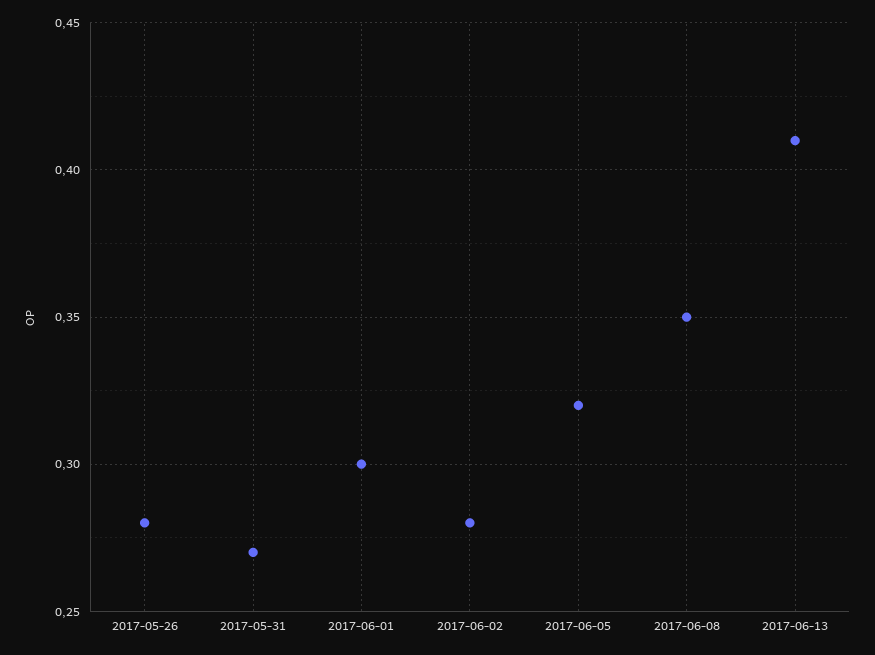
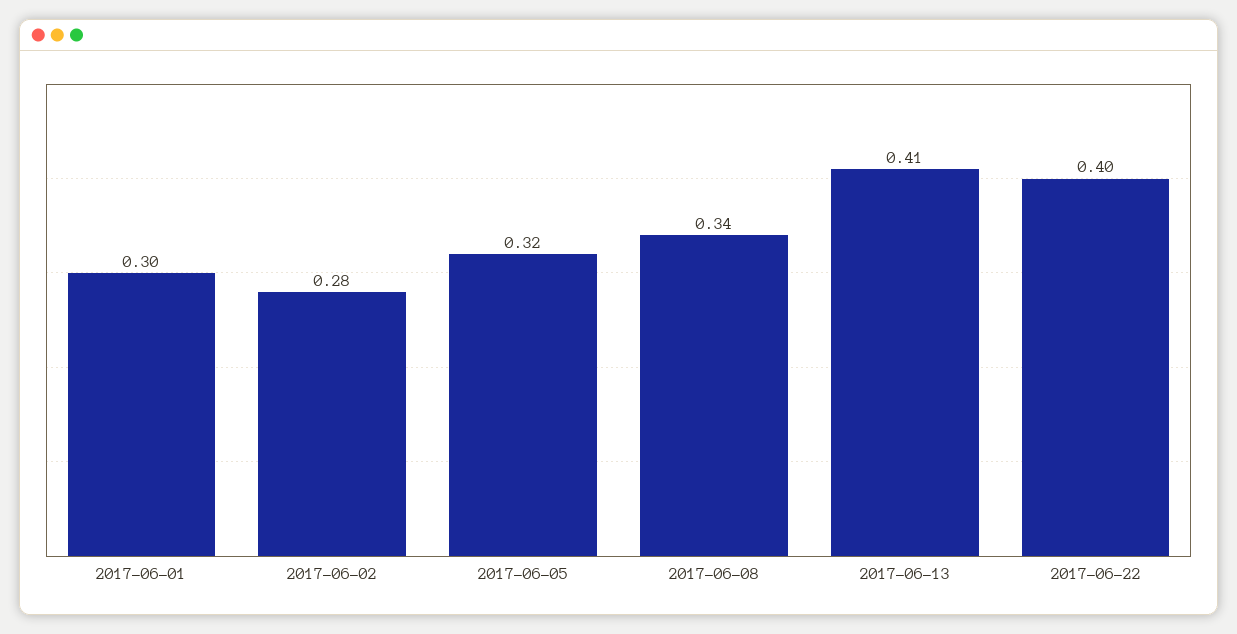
2017-05-26: 0.28 -> none
2017-05-31: 0.27 -> none
2017-06-08: 0.35 -> 0.34
2017-06-22: none -> 0.4

